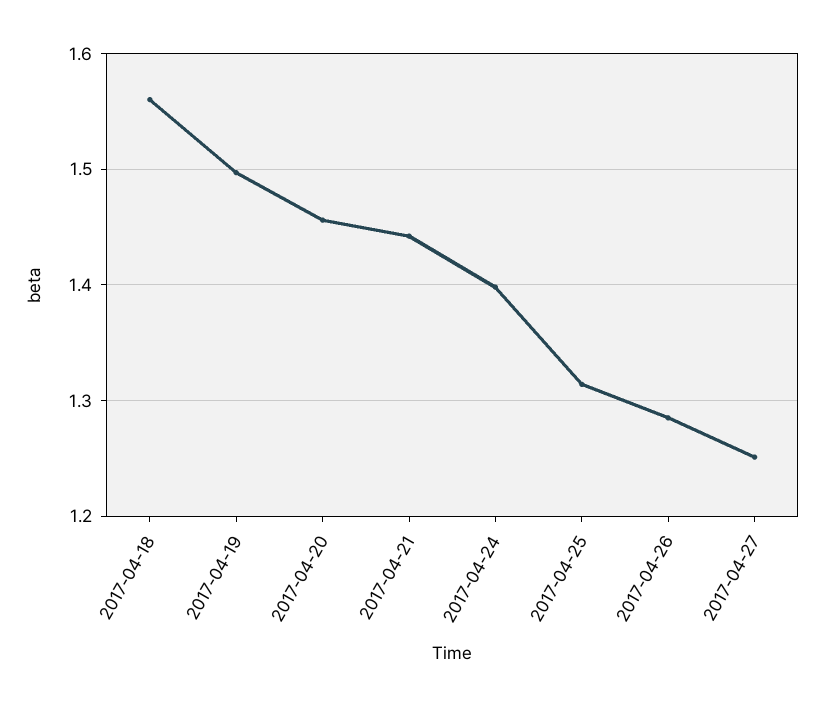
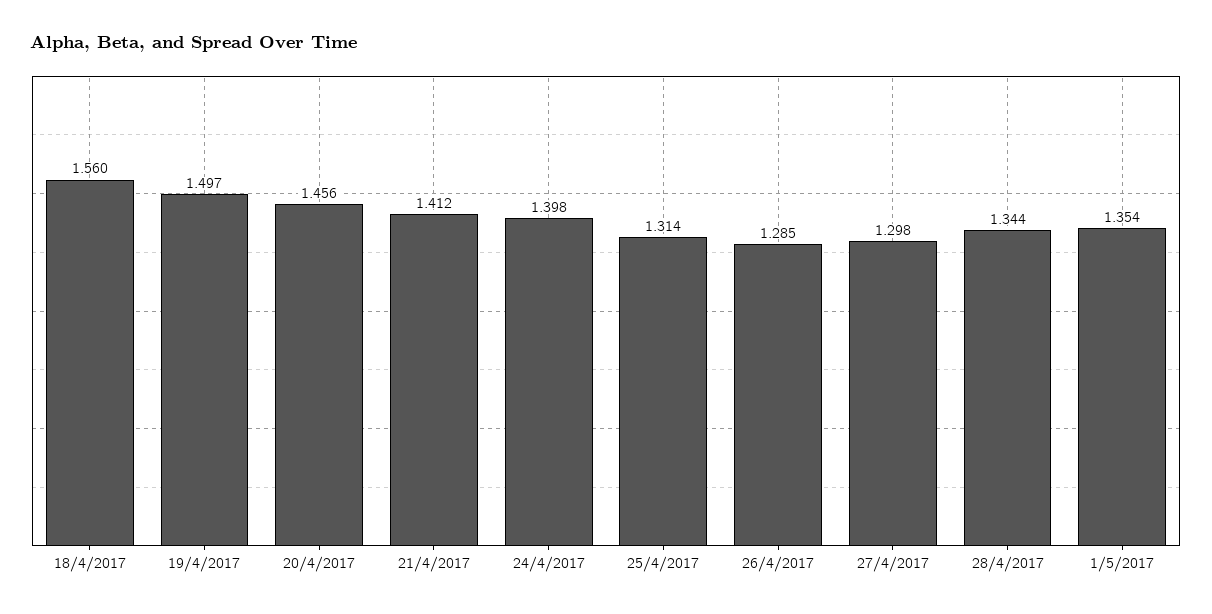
2017-04-21: 1.44 -> 1.412
2017-04-27: 1.25 -> 1.298
28/4/2017: none -> 1.344
1/5/2017: none -> 1.354

